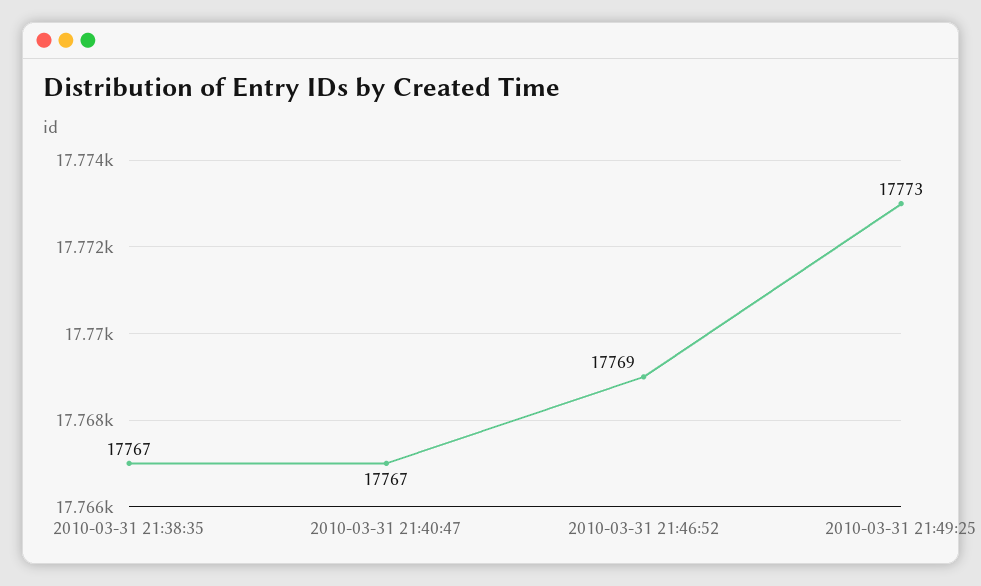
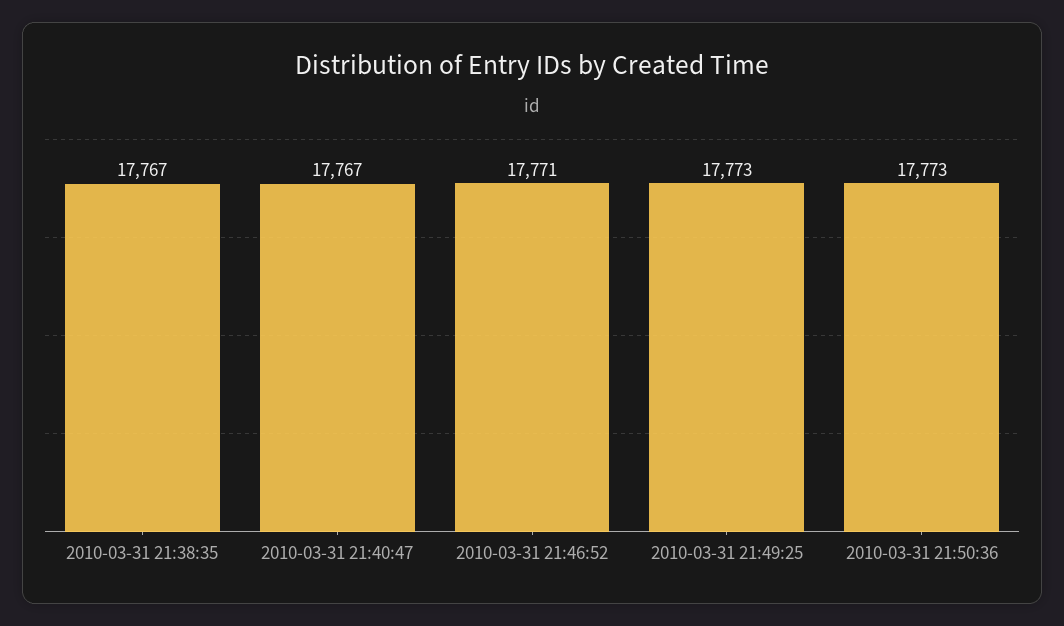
2010-03-31 21:46:52: 17769 -> 17771
2010-03-31 21:50:36: none -> 17773

